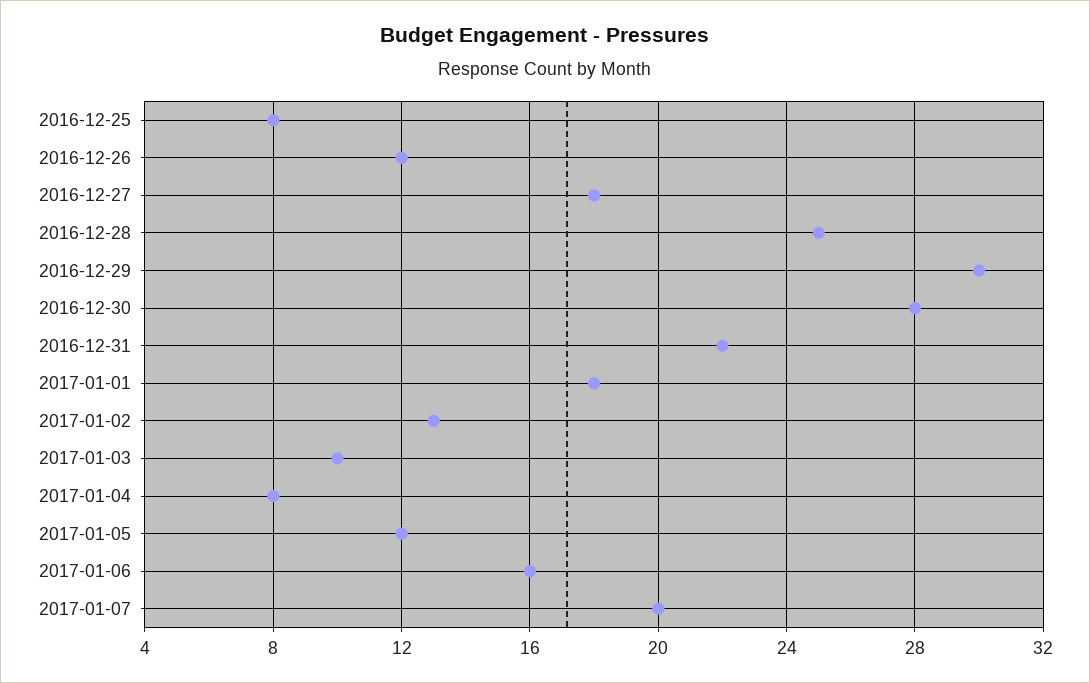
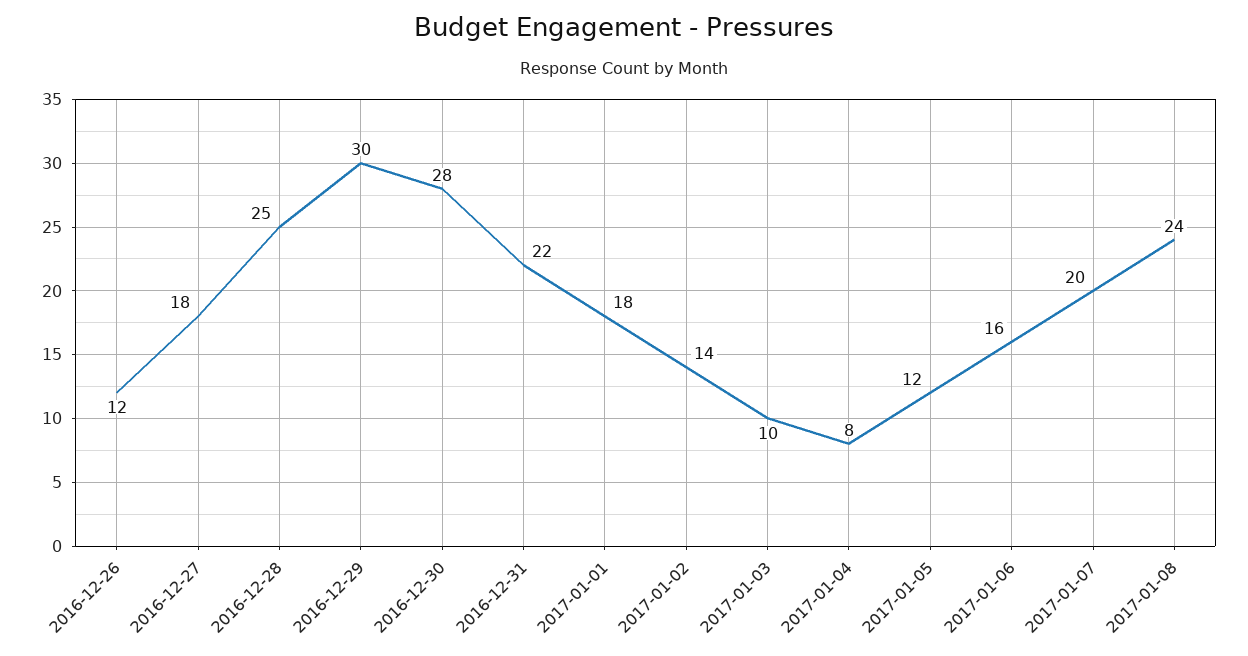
2016-12-25: 8 -> none
2017-01-02: 13 -> 14
2017-01-08: none -> 24

